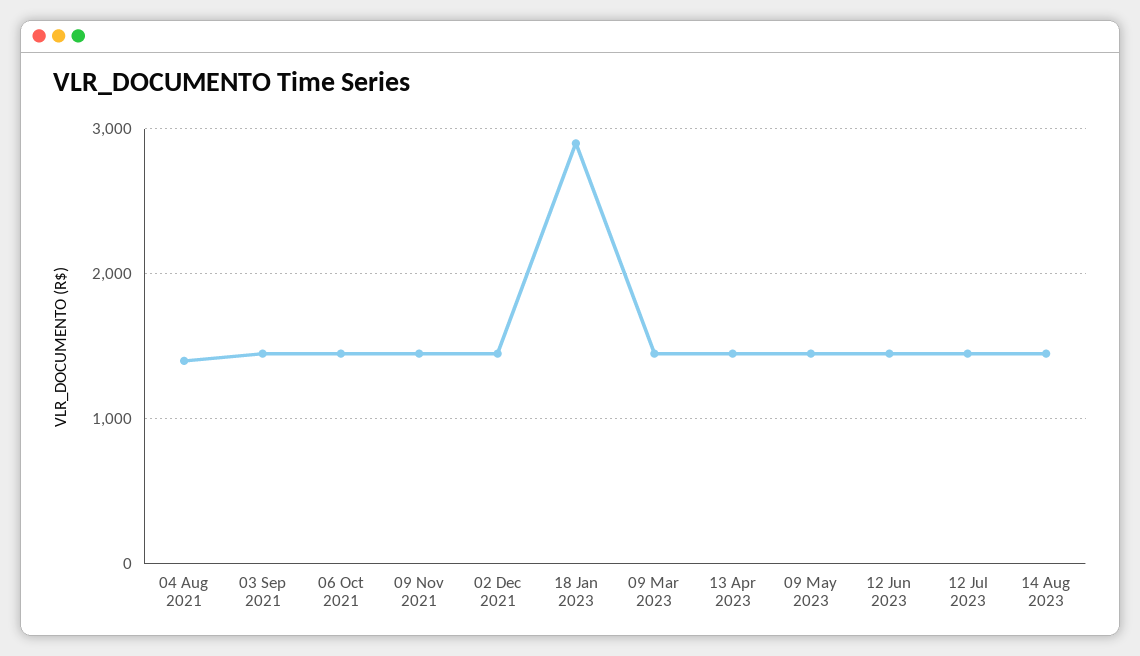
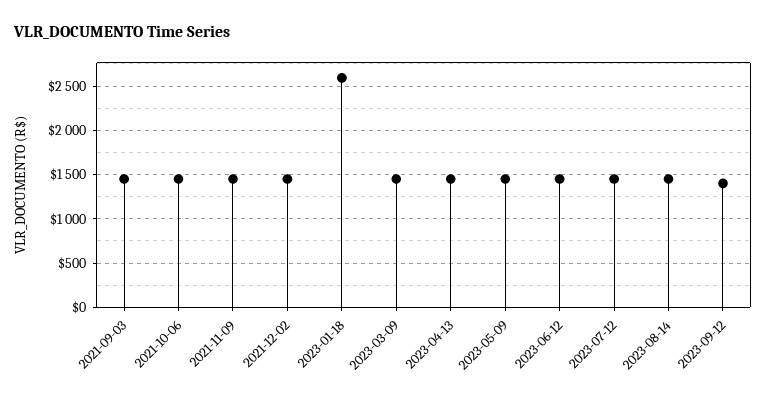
04 Aug 2021: 1400 -> none
18 Jan 2023: 2900 -> 2600
2023-09-12: none -> 1400

